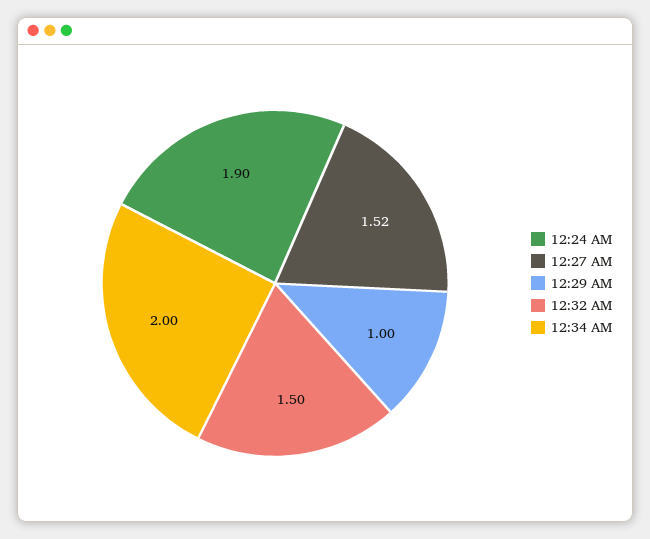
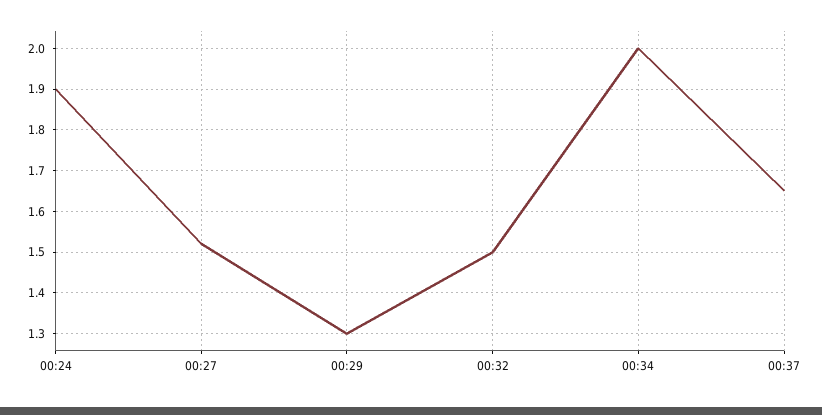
12:29 AM: 1 -> 1.3
00:37: none -> 1.65

